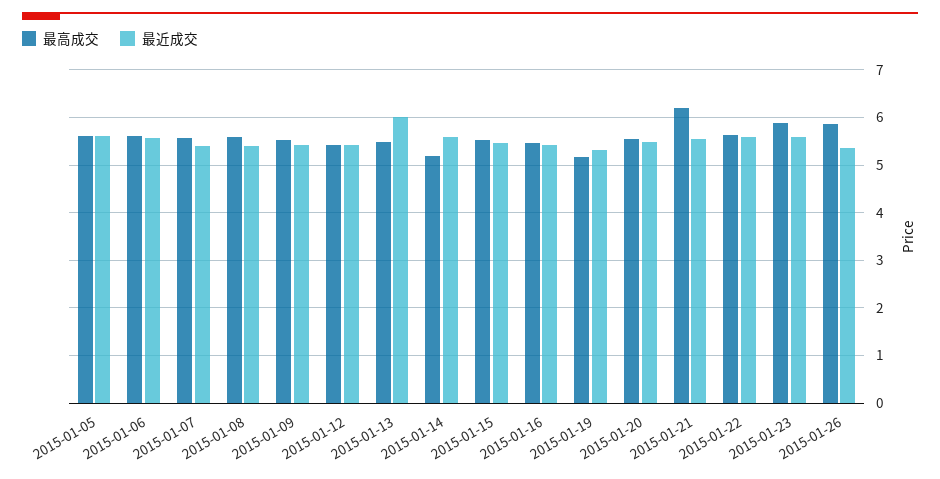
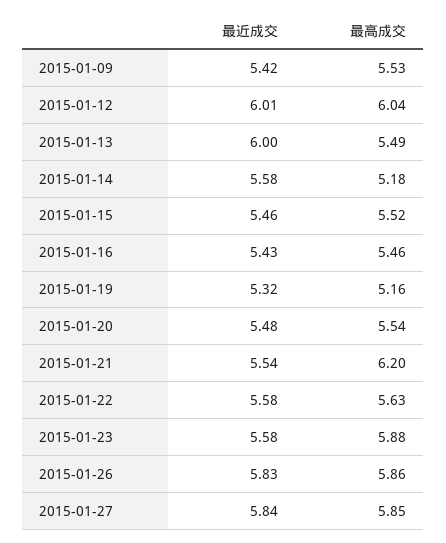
最高成交, 2015-01-05: 5.6 -> none
最近成交, 2015-01-05: 5.6 -> none
最高成交, 2015-01-06: 5.6 -> none
最近成交, 2015-01-06: 5.6 -> none
最高成交, 2015-01-07: 5.6 -> none
最近成交, 2015-01-07: 5.4 -> none
最高成交, 2015-01-08: 5.6 -> none
最近成交, 2015-01-08: 5.4 -> none
最高成交, 2015-01-12: 5.4 -> 6.04
最近成交, 2015-01-12: 5.4 -> 6.01
最近成交, 2015-01-26: 5.4 -> 5.83
最近成交, 2015-01-27: none -> 5.84
最高成交, 2015-01-27: none -> 5.85

